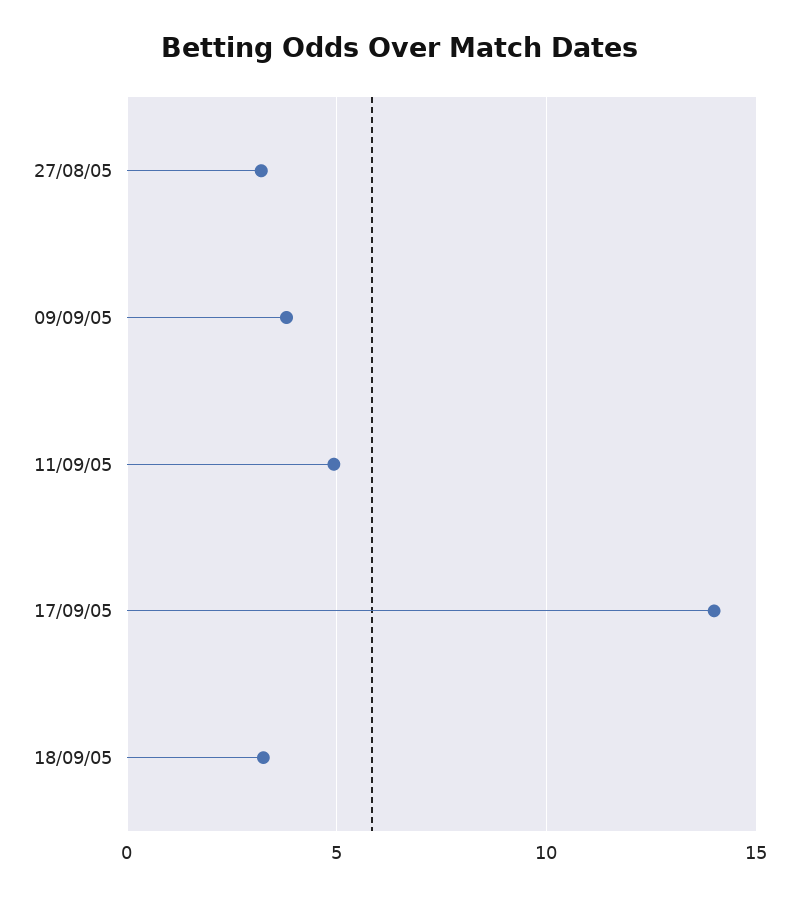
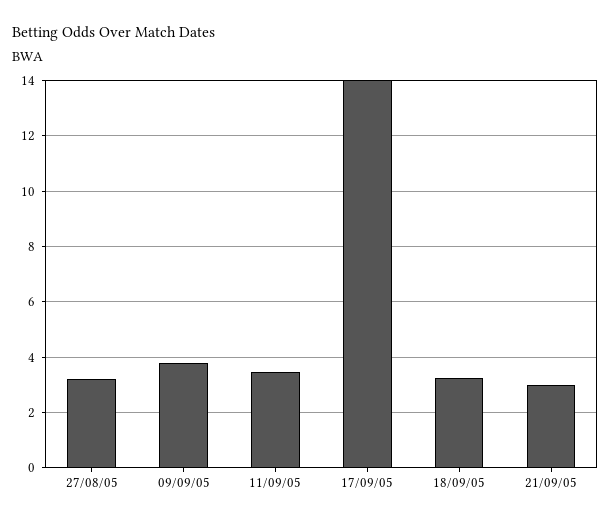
11/09/05: 5 -> 3.5
21/09/05: none -> 3

